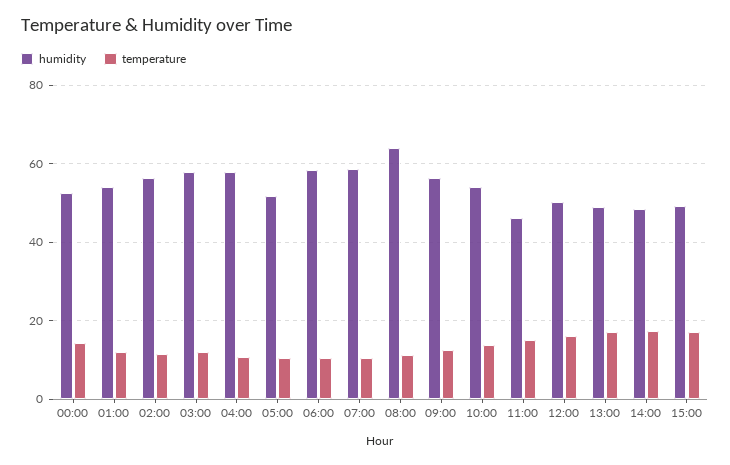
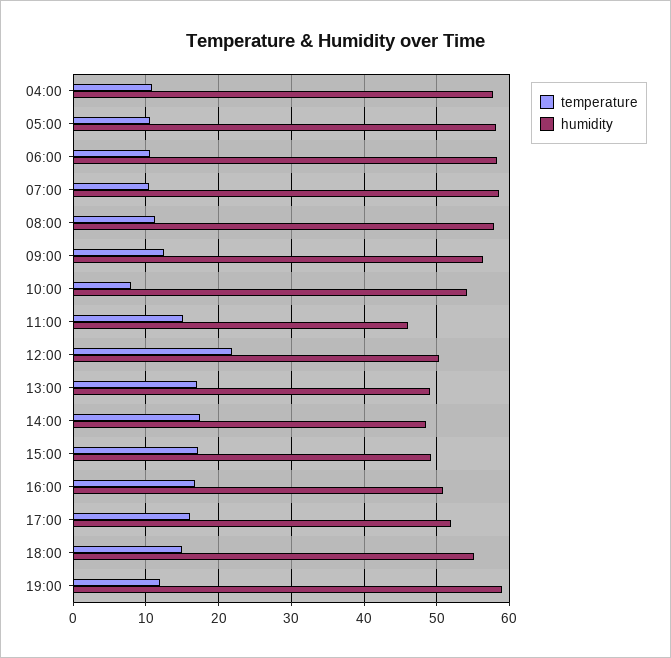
humidity, 00:00: 52 -> none
temperature, 00:00: 14 -> none
humidity, 01:00: 54 -> none
temperature, 01:00: 12 -> none
humidity, 02:00: 56 -> none
temperature, 02:00: 12 -> none
humidity, 03:00: 58 -> none
temperature, 03:00: 12 -> none
humidity, 05:00: 52 -> 58
humidity, 08:00: 64 -> 58
temperature, 10:00: 14 -> 8
temperature, 12:00: 16 -> 22
temperature, 16:00: none -> 17
humidity, 16:00: none -> 51
temperature, 17:00: none -> 16
humidity, 17:00: none -> 52
temperature, 18:00: none -> 15
humidity, 18:00: none -> 55
temperature, 19:00: none -> 12
humidity, 19:00: none -> 59

